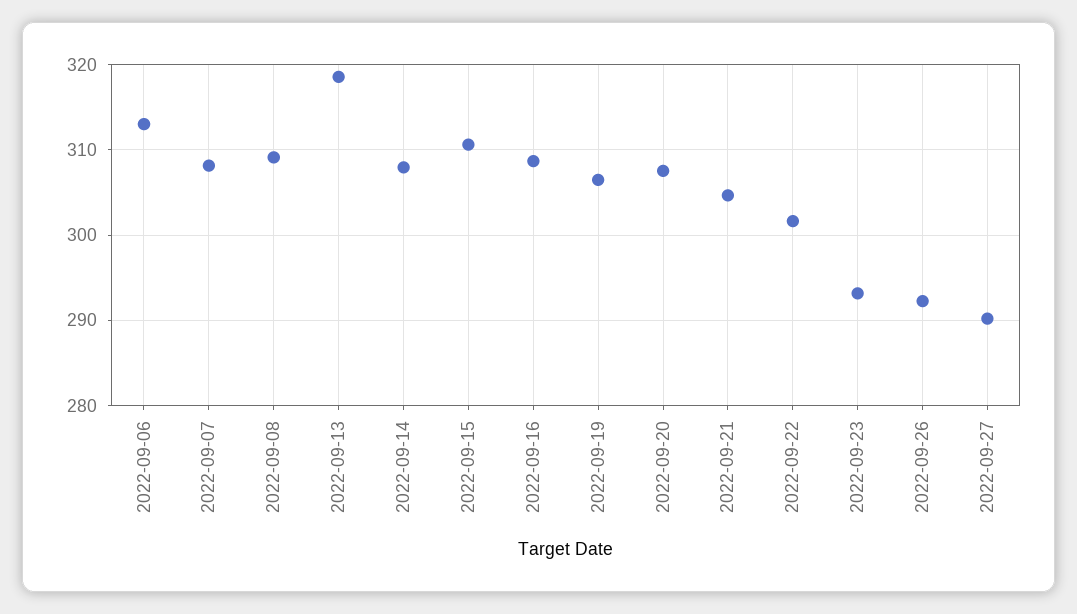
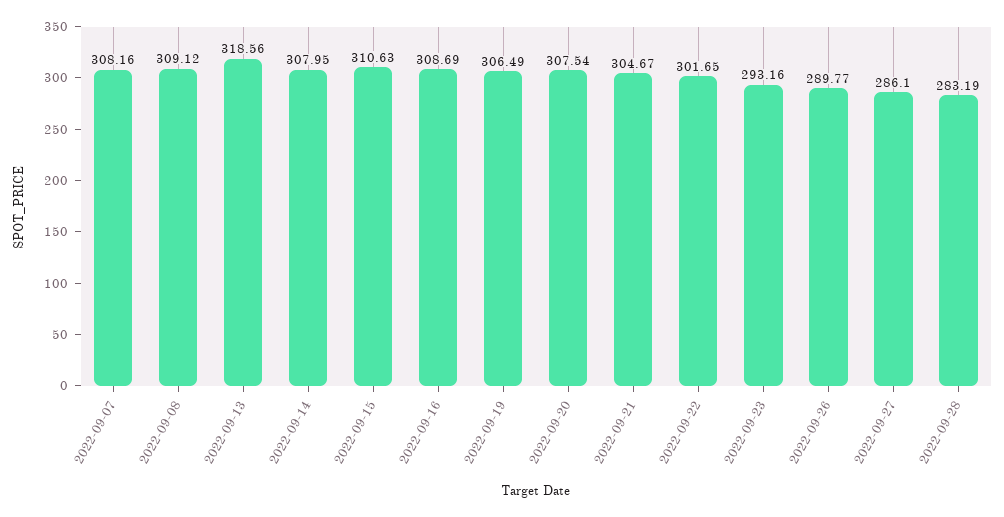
2022-09-06: 313 -> none
2022-09-26: 292 -> 289.77
2022-09-27: 290 -> 286.1
2022-09-28: none -> 283.19

